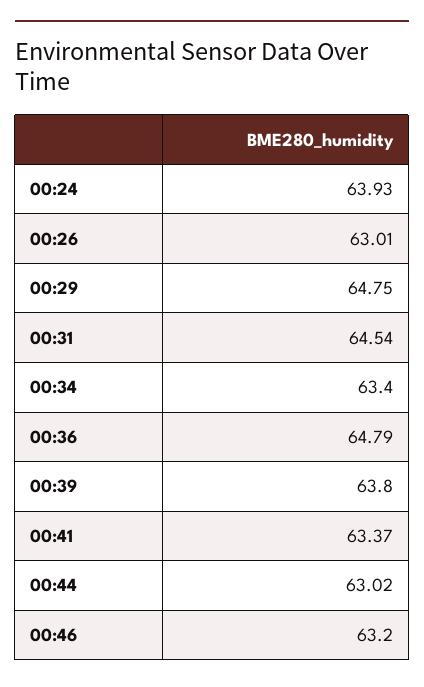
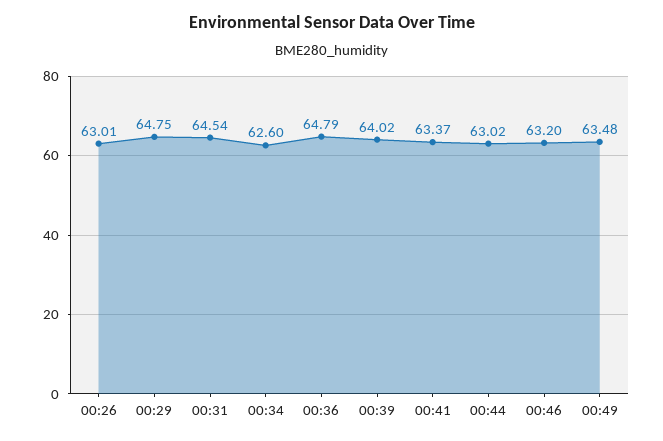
00:24: 63.93 -> none
00:34: 63.4 -> 62.6
00:39: 63.8 -> 64.02
00:49: none -> 63.48

